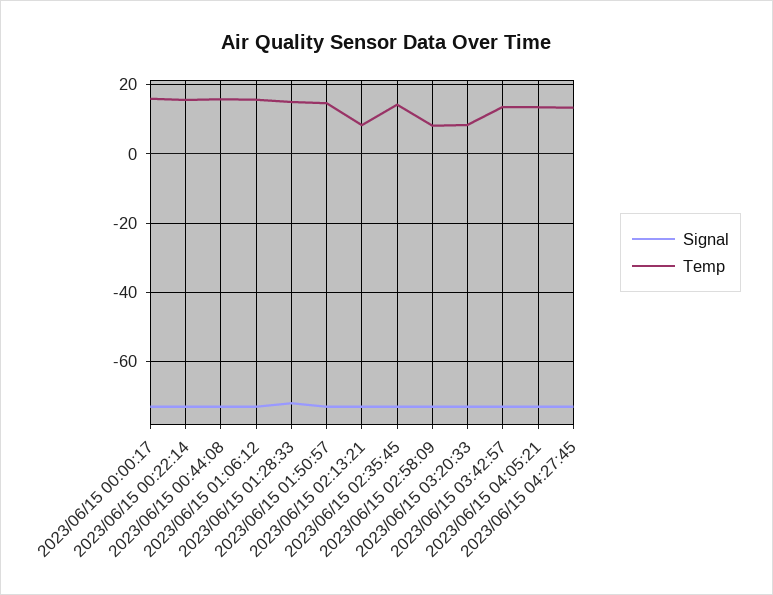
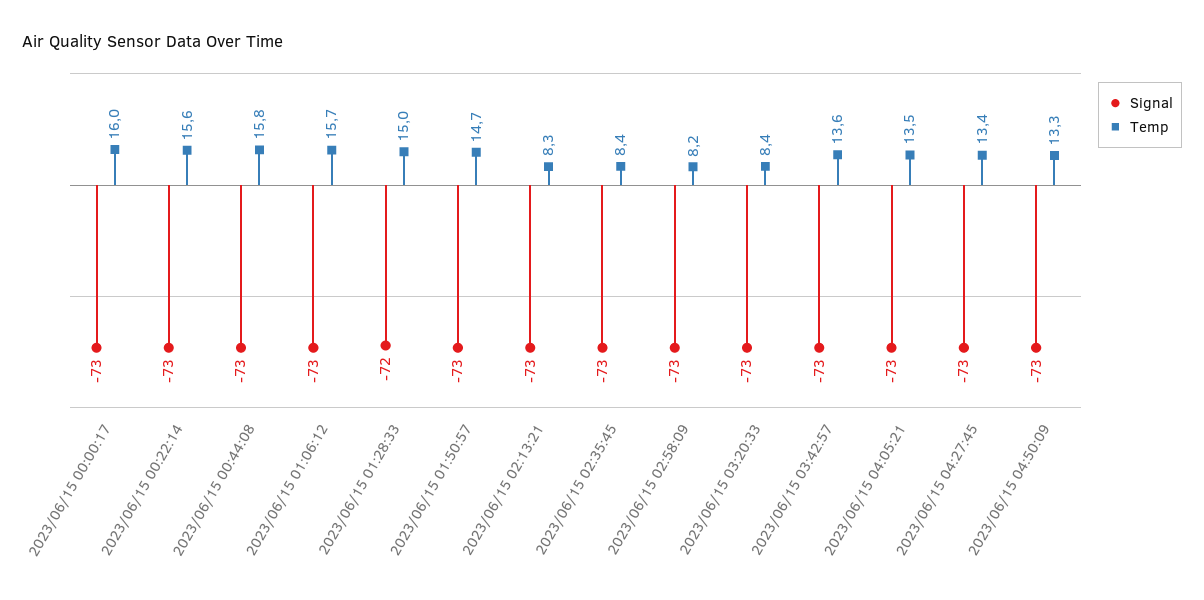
Temp, 2023/06/15 02:35:45: 14 -> 8.4
Signal, 2023/06/15 04:50:09: none -> -73
Temp, 2023/06/15 04:50:09: none -> 13.3

